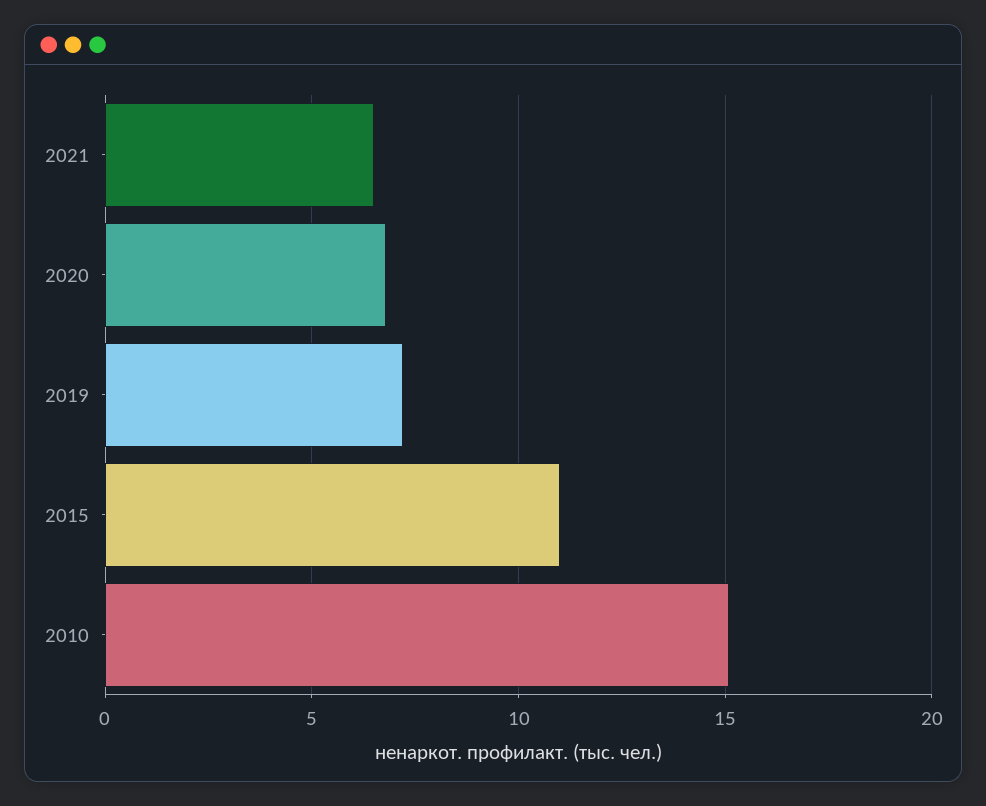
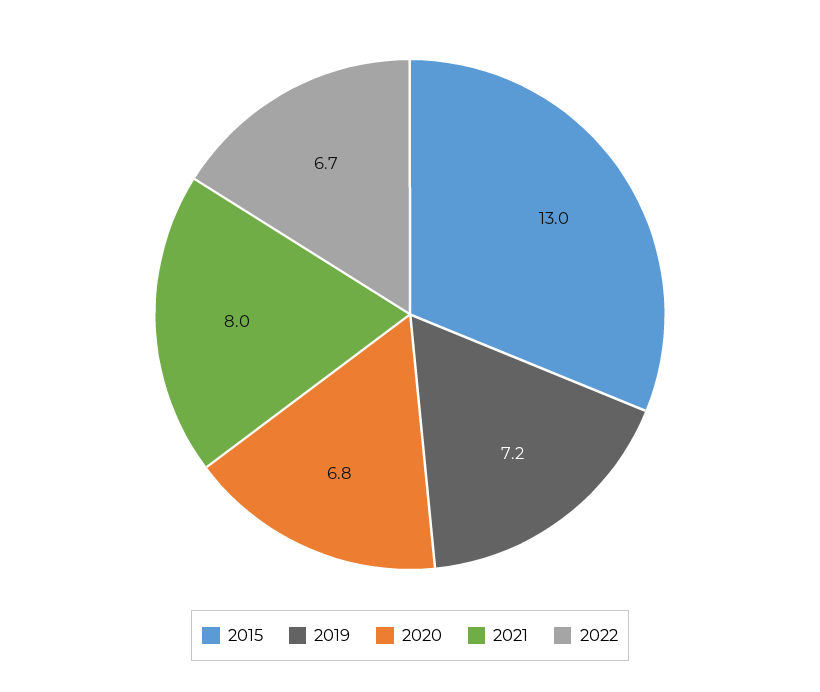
2021: 6.5 -> 8
2015: 11 -> 13
2010: 15 -> none
2022: none -> 6.7

